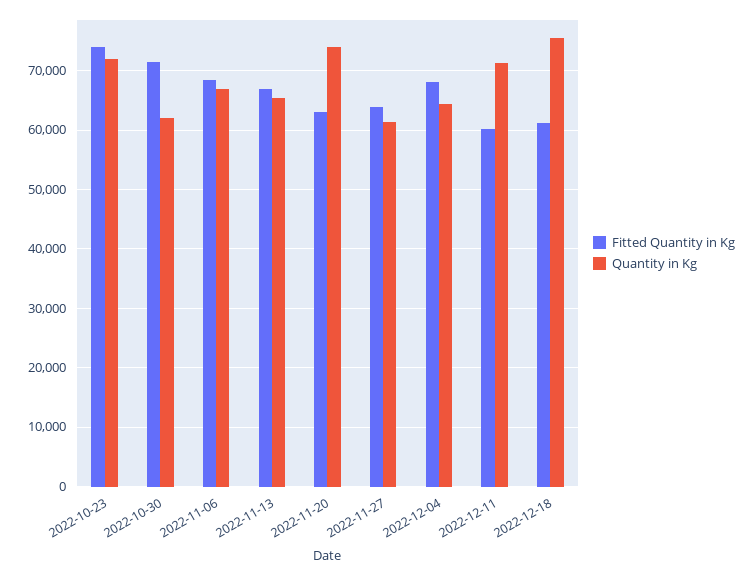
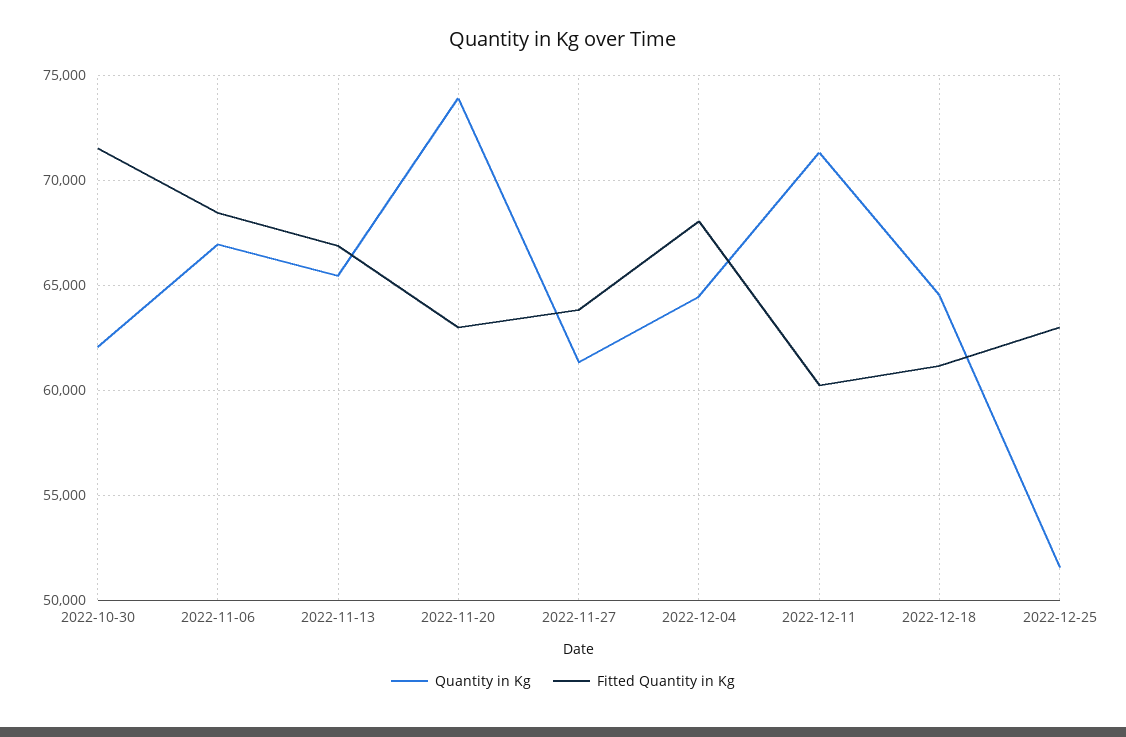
Fitted Quantity in Kg, 2022-10-23: 74000 -> none
Quantity in Kg, 2022-10-23: 72000 -> none
Quantity in Kg, 2022-12-18: 76000 -> 64500
Quantity in Kg, 2022-12-25: none -> 51500
Fitted Quantity in Kg, 2022-12-25: none -> 63000

